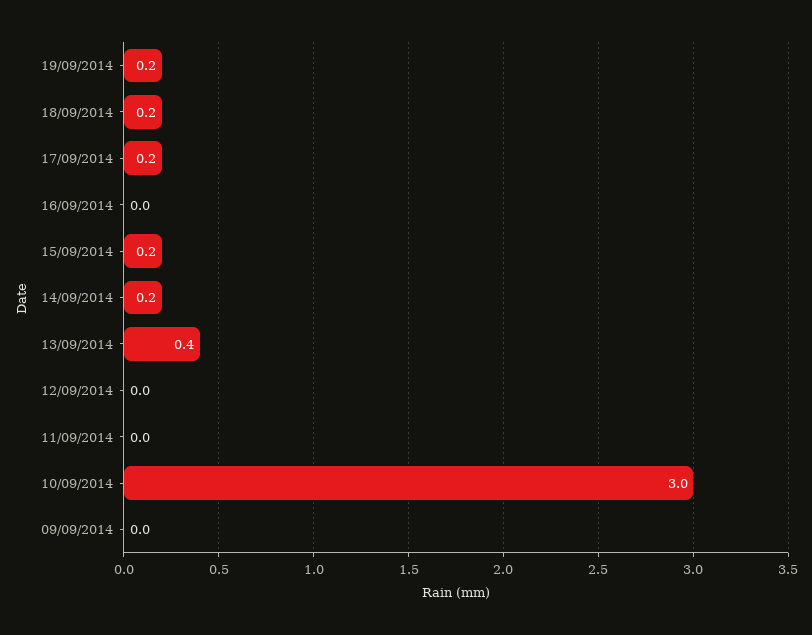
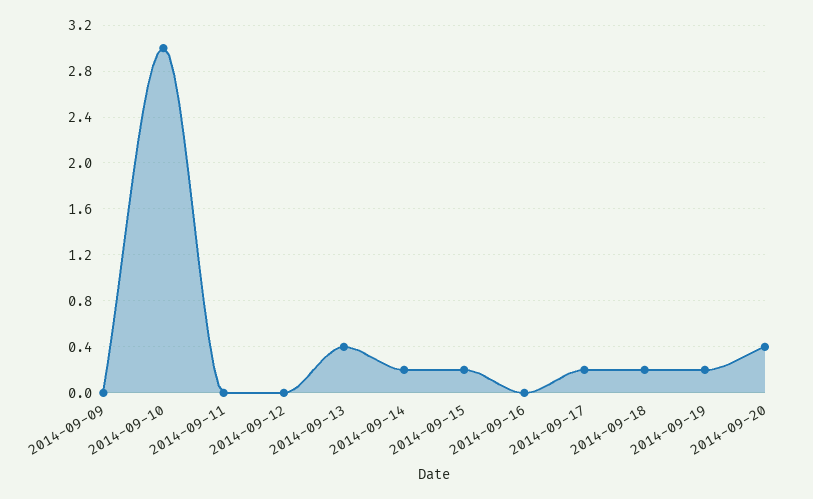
2014-09-20: none -> 0.4

